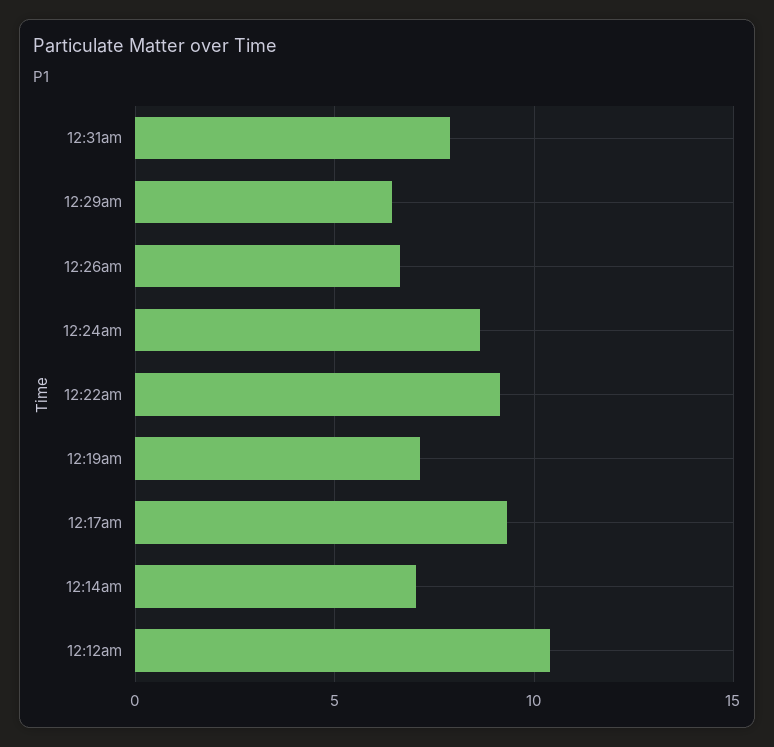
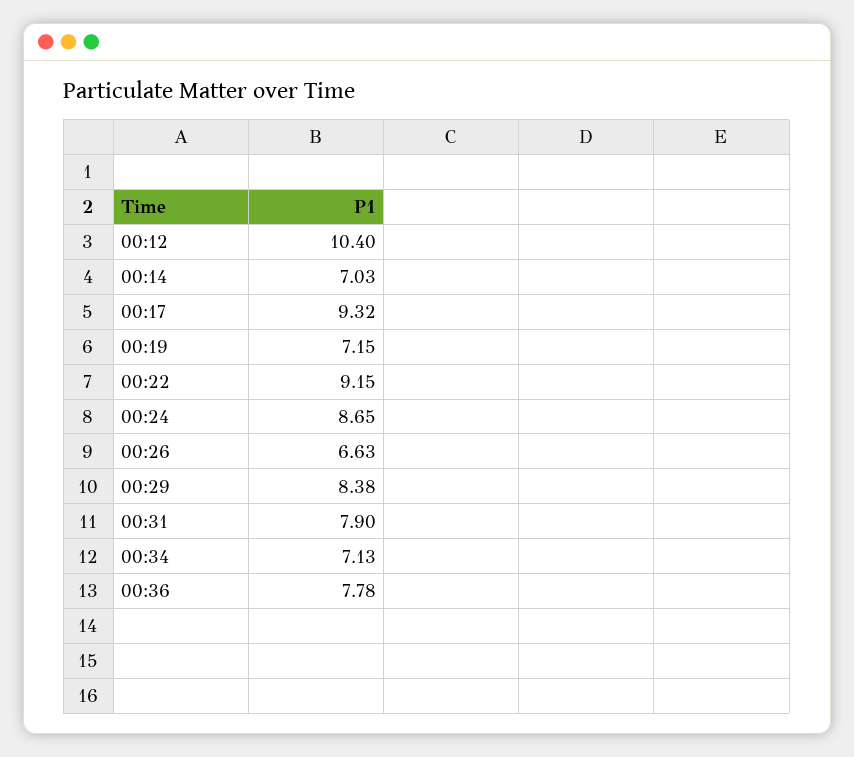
12:29am: 6.5 -> 8.38
00:34: none -> 7.13
00:36: none -> 7.78

